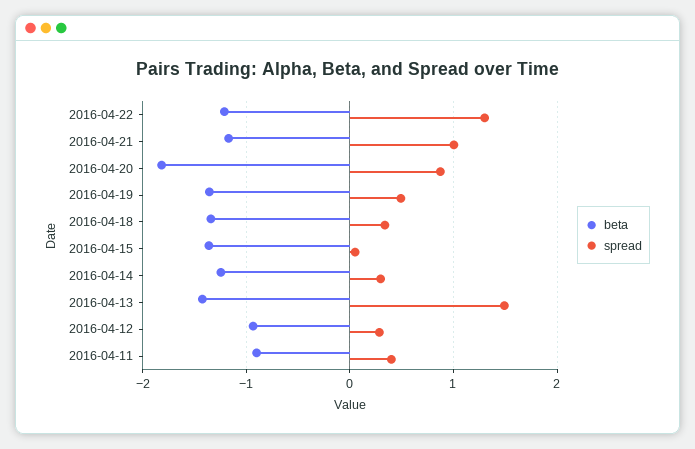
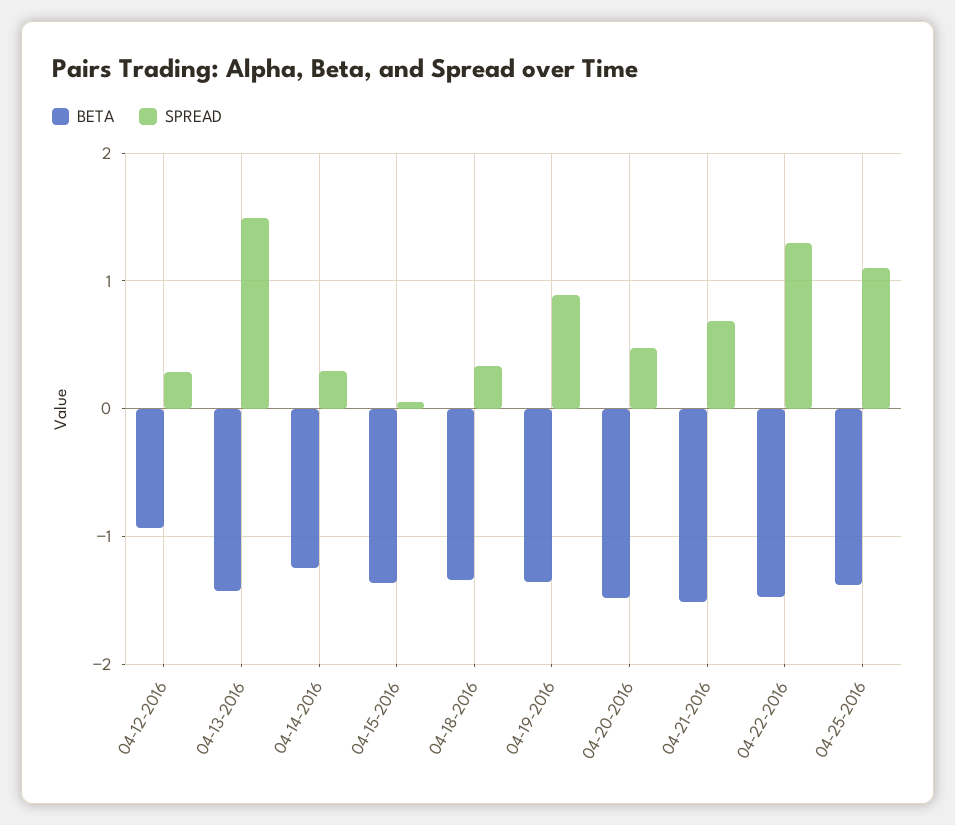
beta, 2016-04-22: -1.2 -> -1.5
beta, 2016-04-21: -1.2 -> -1.5
spread, 2016-04-21: 1 -> 0.7
beta, 2016-04-20: -1.8 -> -1.5
spread, 2016-04-20: 0.9 -> 0.5
spread, 2016-04-19: 0.5 -> 0.9
beta, 2016-04-11: -0.9 -> none
spread, 2016-04-11: 0.4 -> none
beta, 04-25-2016: none -> -1.4
spread, 04-25-2016: none -> 1.1

